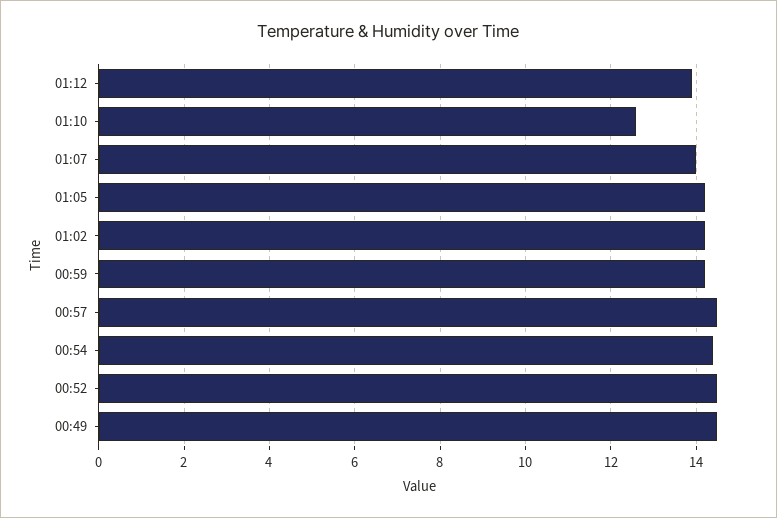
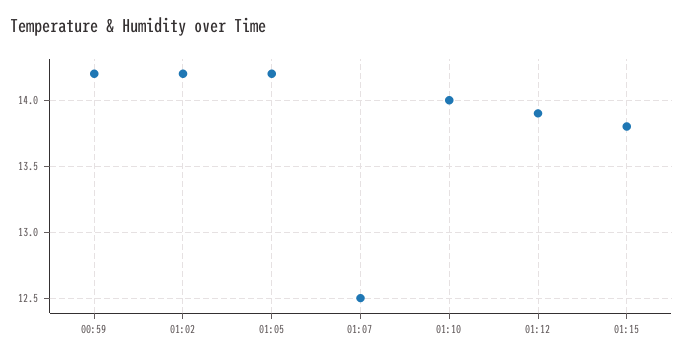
01:10: 12.5 -> 14
01:07: 14 -> 12.5
00:57: 14.5 -> none
00:54: 14.5 -> none
00:52: 14.5 -> none
00:49: 14.5 -> none
01:15: none -> 13.8

